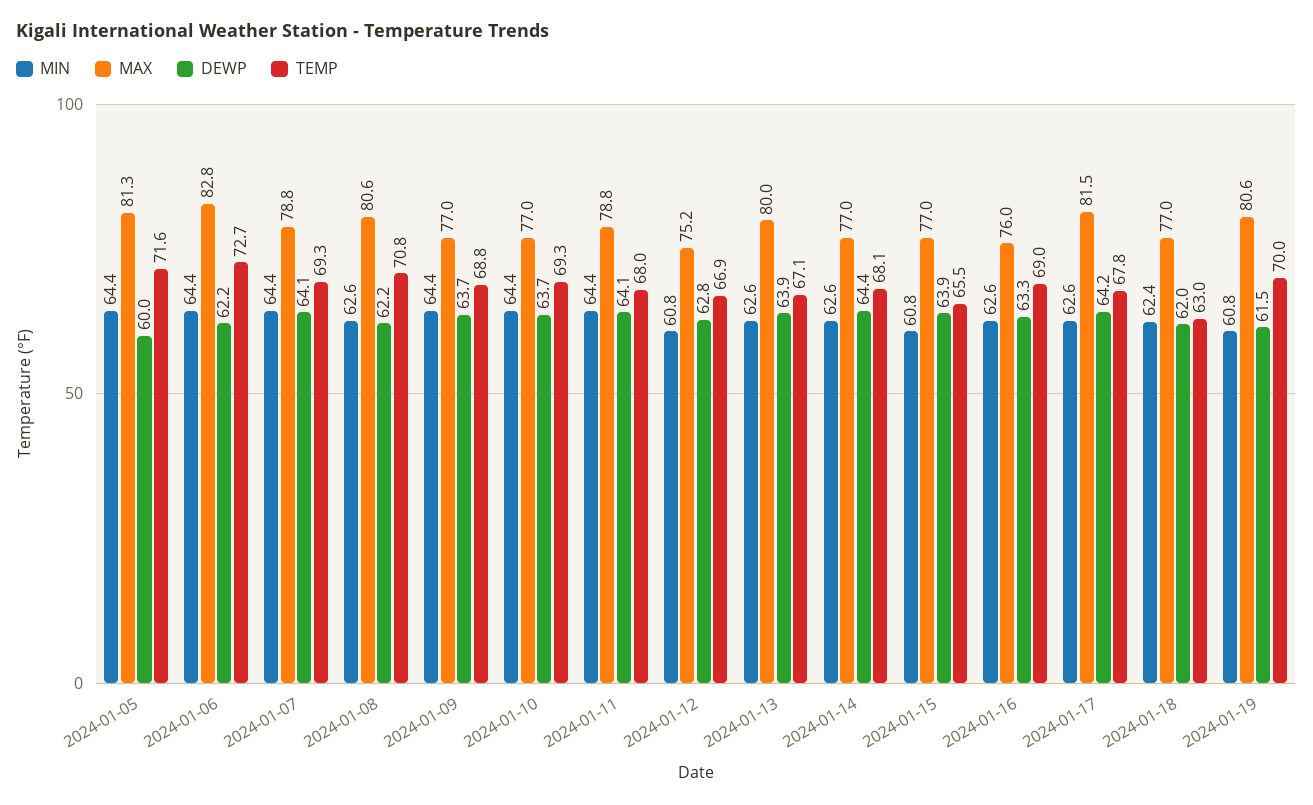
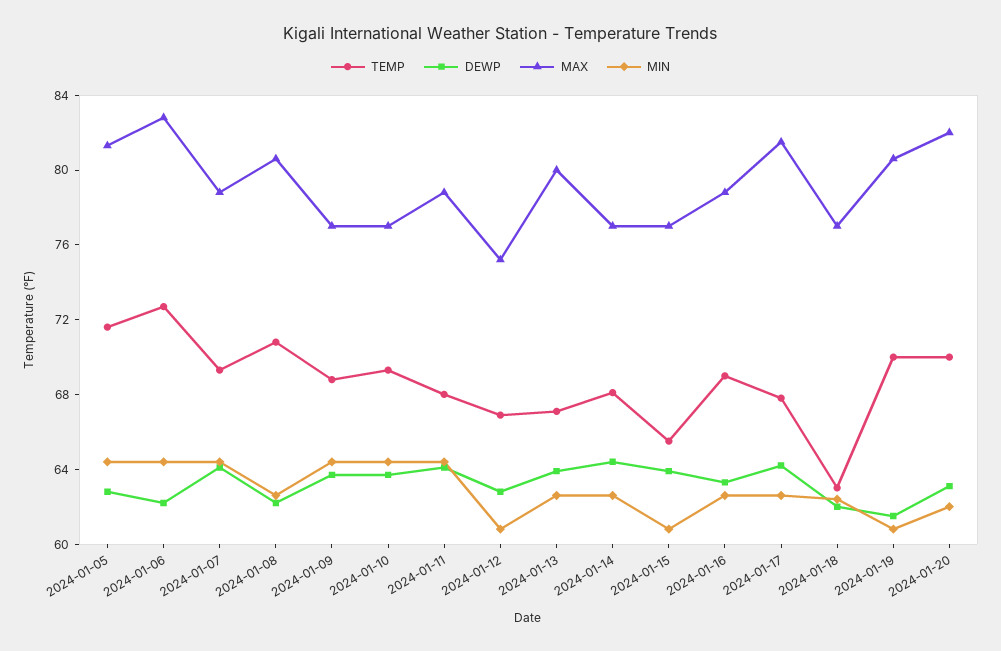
DEWP, 2024-01-05: 60 -> 63
MAX, 2024-01-16: 76 -> 79
TEMP, 2024-01-20: none -> 70
DEWP, 2024-01-20: none -> 63
MAX, 2024-01-20: none -> 82
MIN, 2024-01-20: none -> 62

